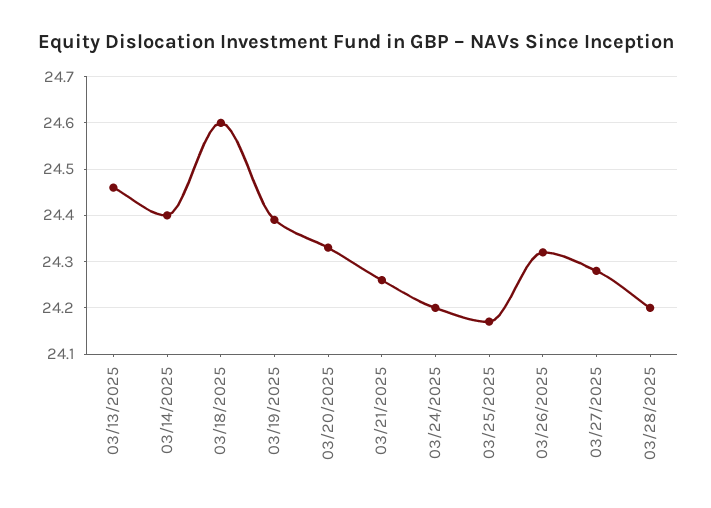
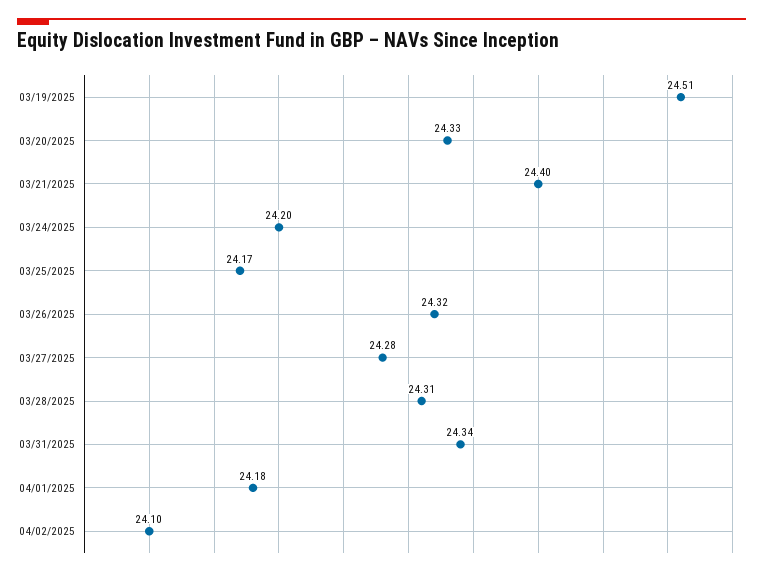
03/13/2025: 24.45 -> none
03/14/2025: 24.4 -> none
03/18/2025: 24.6 -> none
03/19/2025: 24.4 -> 24.51
03/21/2025: 24.25 -> 24.4
03/28/2025: 24.2 -> 24.31
03/31/2025: none -> 24.34
04/01/2025: none -> 24.18
04/02/2025: none -> 24.1

